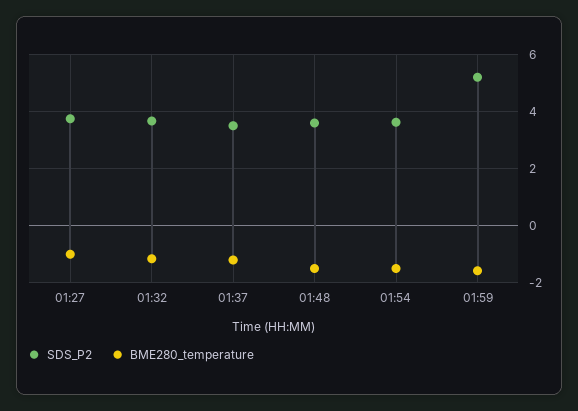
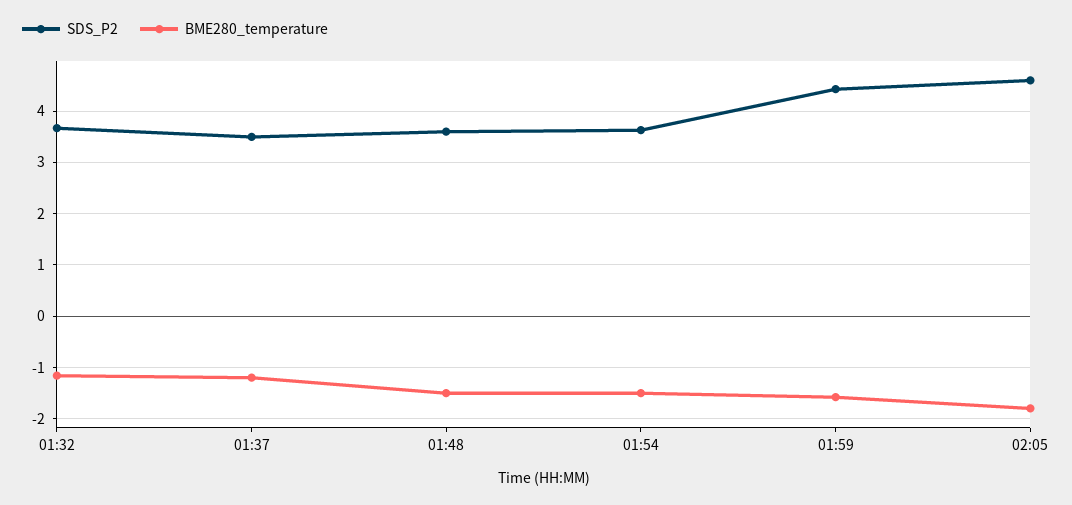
SDS_P2, 01:27: 3.75 -> none
BME280_temperature, 01:27: -1 -> none
SDS_P2, 01:59: 5.25 -> 4.4
SDS_P2, 02:05: none -> 4.6
BME280_temperature, 02:05: none -> -1.8

